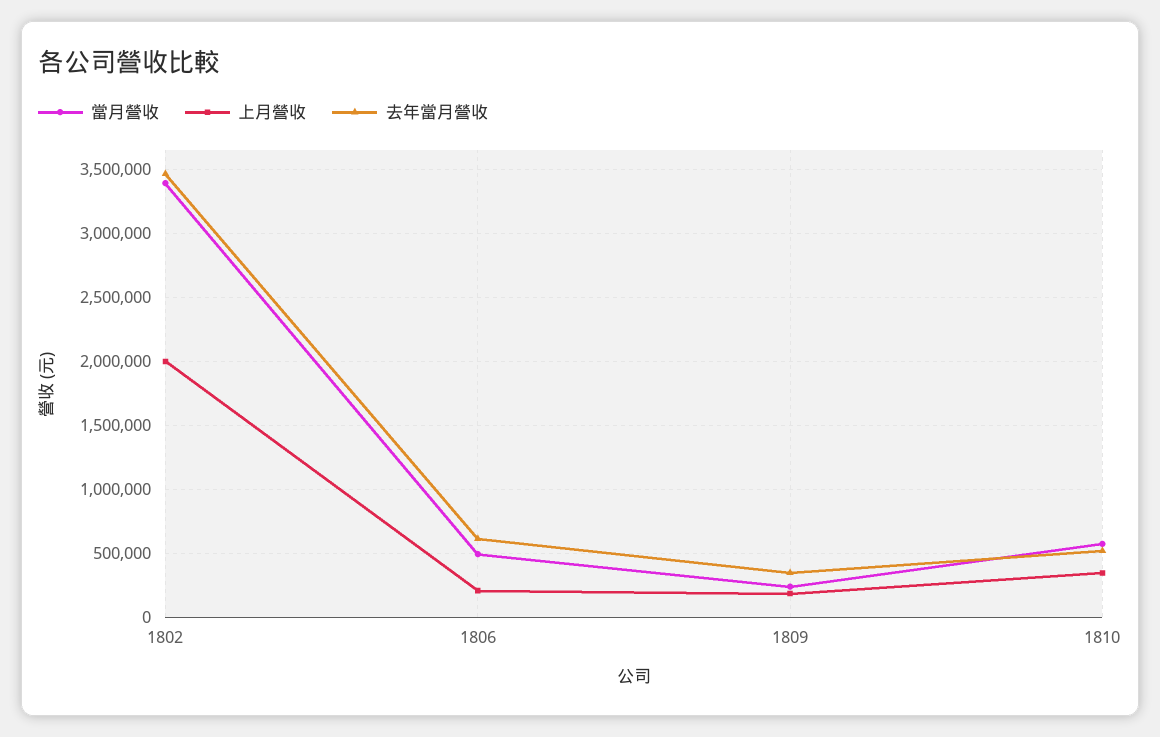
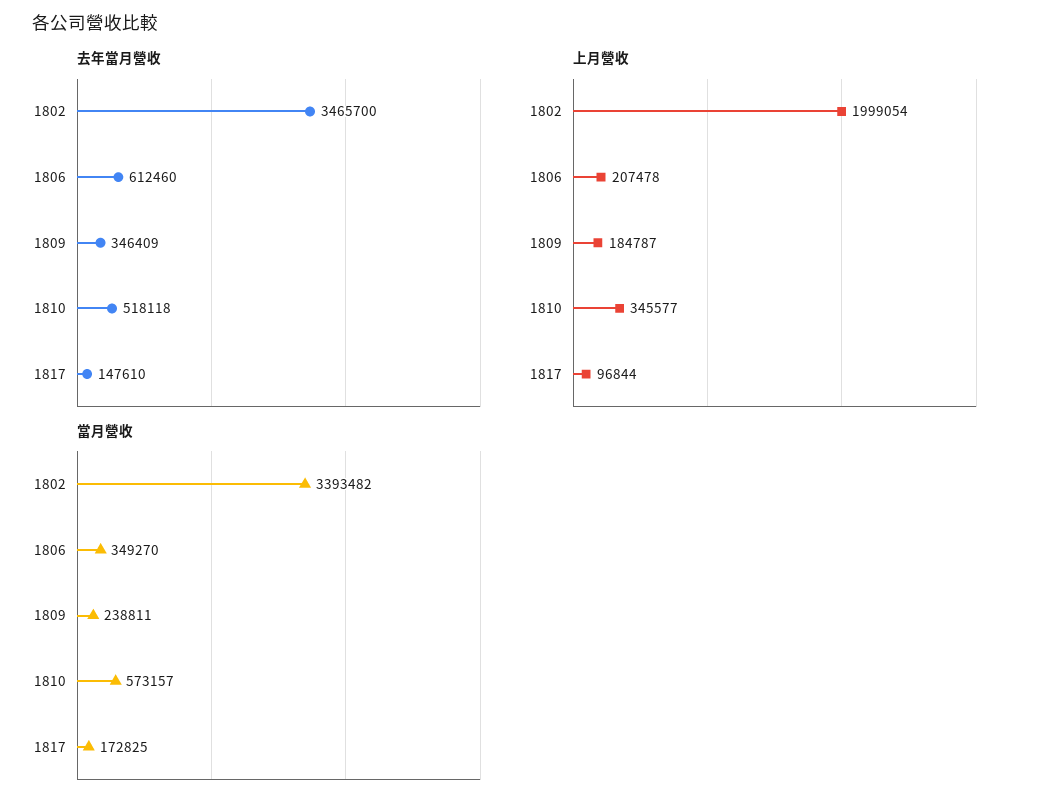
當月營收, 1806: 500000 -> 349270
去年當月營收, 1817: none -> 147610
上月營收, 1817: none -> 96844
當月營收, 1817: none -> 172825

